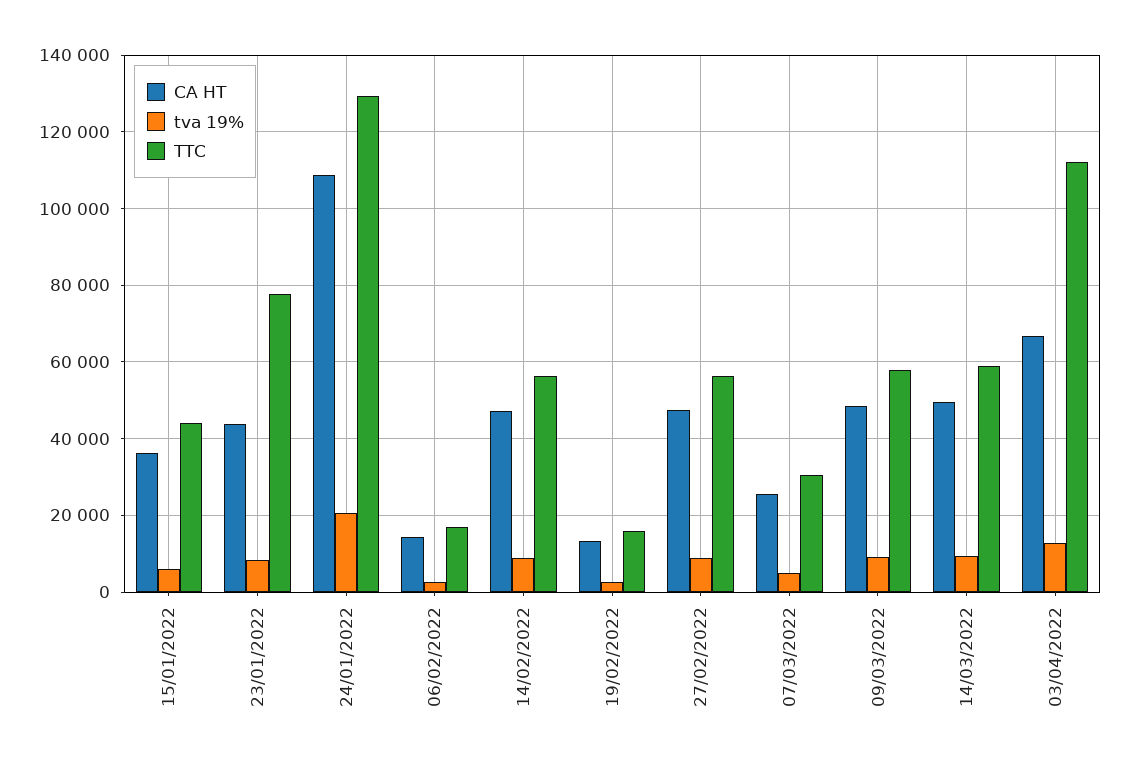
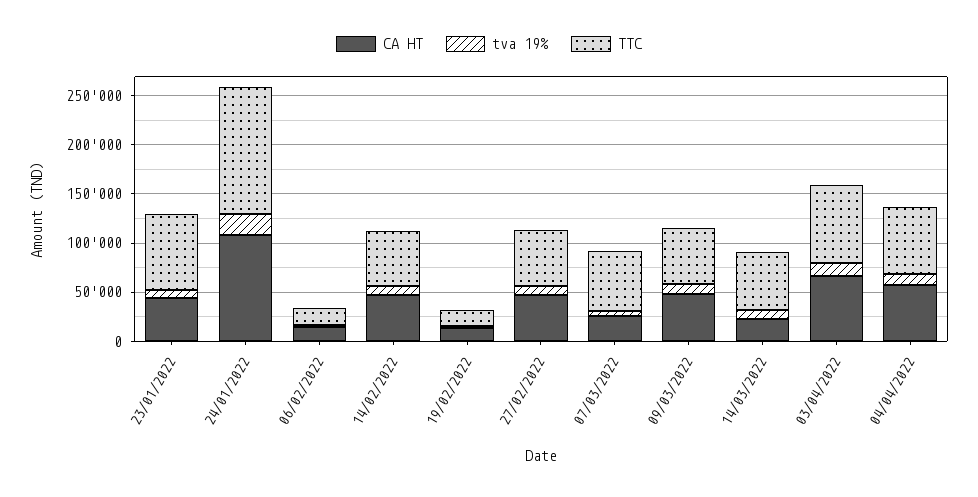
CA HT, 15/01/2022: 36000 -> none
tva 19%, 15/01/2022: 6000 -> none
TTC, 15/01/2022: 44000 -> none
TTC, 07/03/2022: 30000 -> 60000
CA HT, 14/03/2022: 50000 -> 20000
TTC, 03/04/2022: 112000 -> 80000
CA HT, 04/04/2022: none -> 60000
tva 19%, 04/04/2022: none -> 10000
TTC, 04/04/2022: none -> 70000

